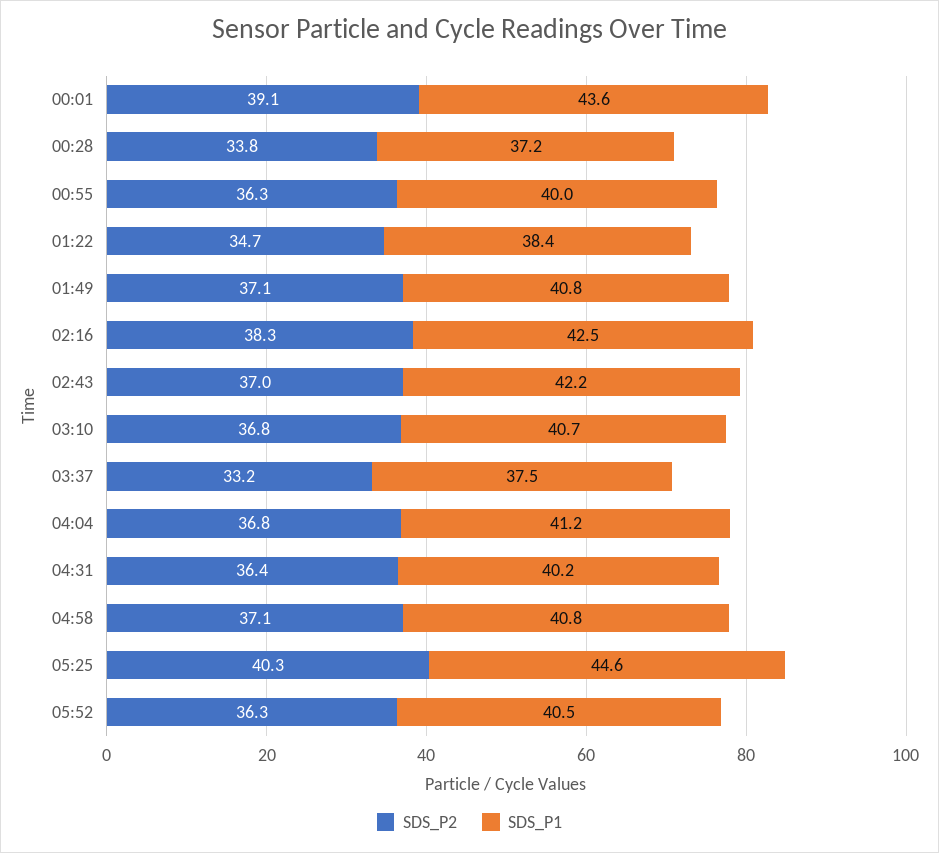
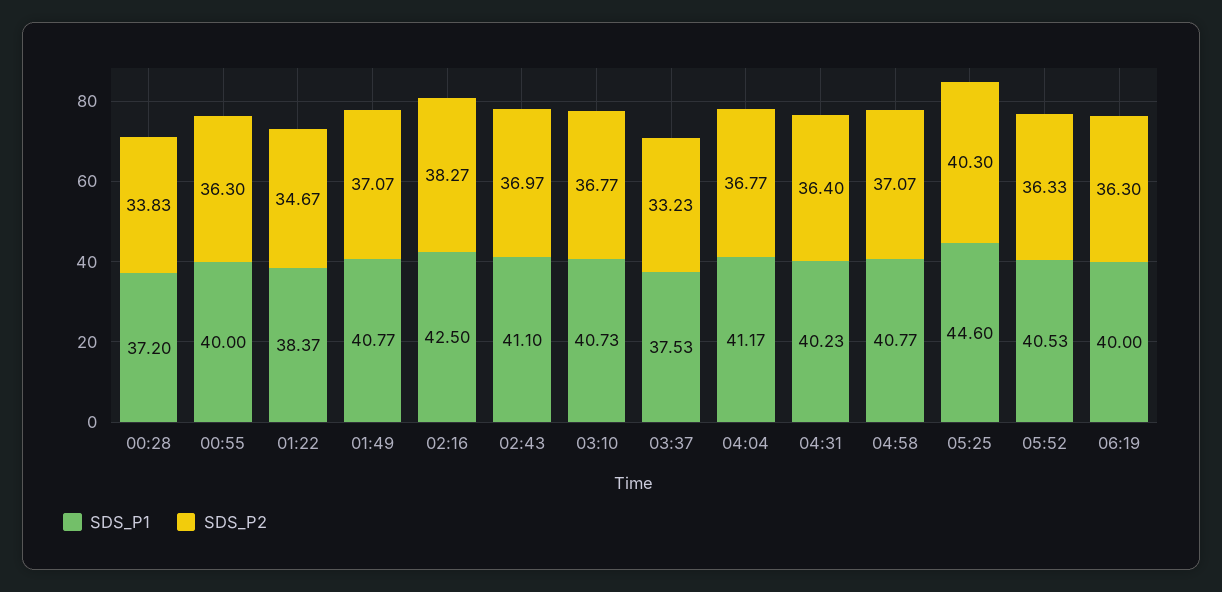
SDS_P2, 00:01: 39.1 -> none
SDS_P1, 00:01: 43.6 -> none
SDS_P1, 02:43: 42.2 -> 41.1
SDS_P1, 06:19: none -> 40
SDS_P2, 06:19: none -> 36.3

